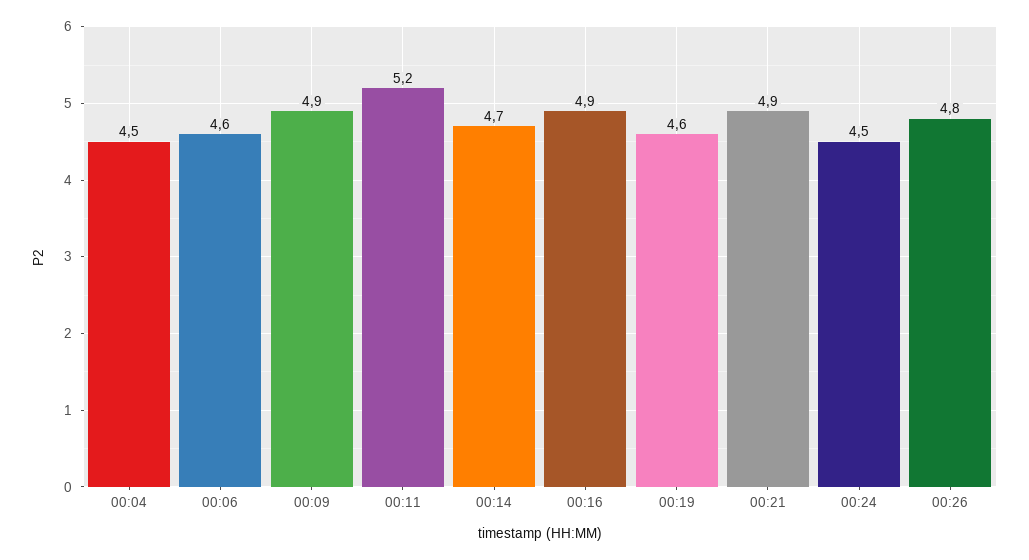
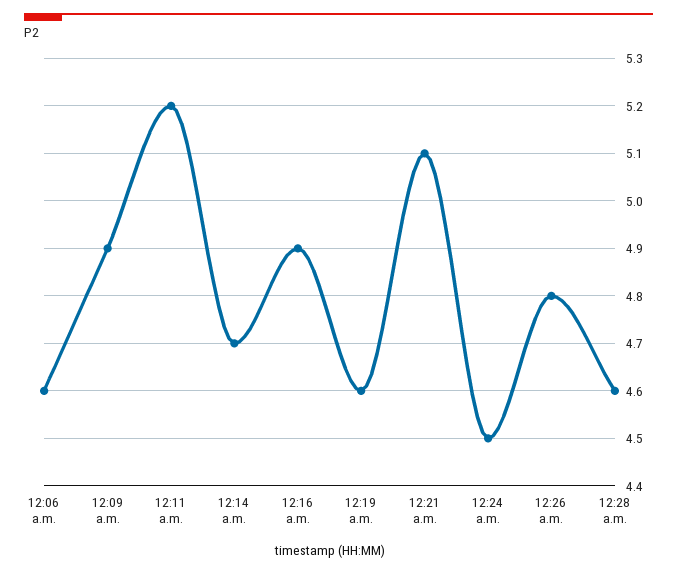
00:04: 4.5 -> none
00:21: 4.9 -> 5.1
12:28 a.m.: none -> 4.6

